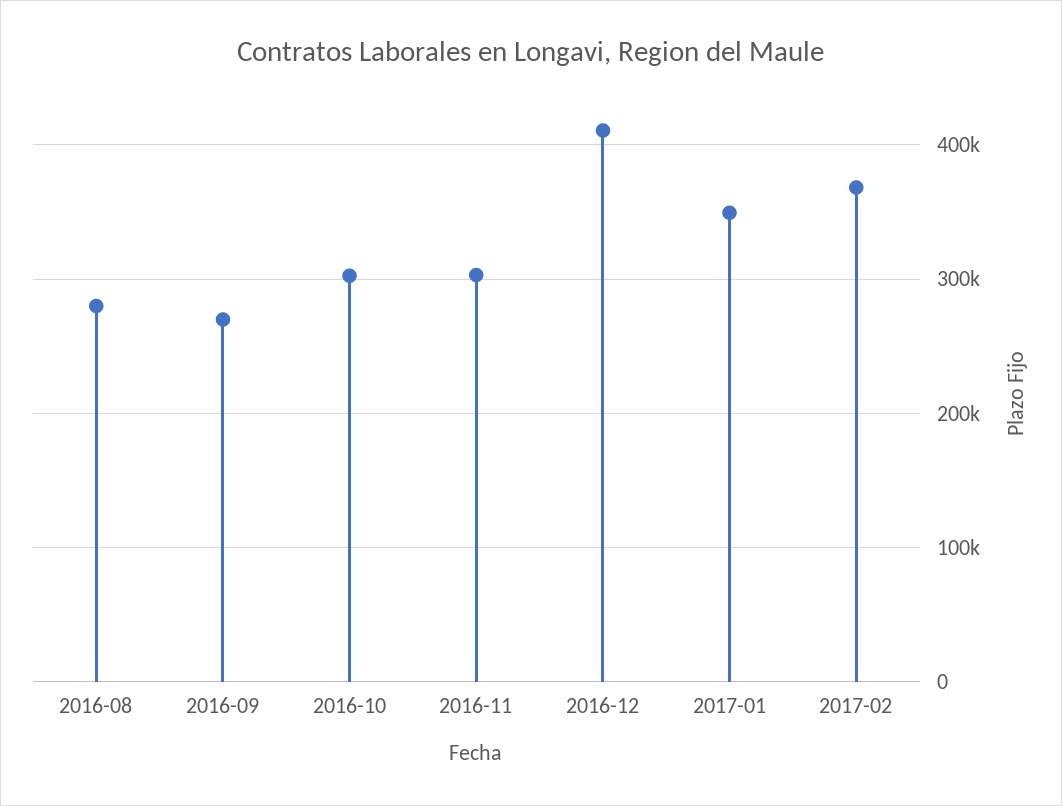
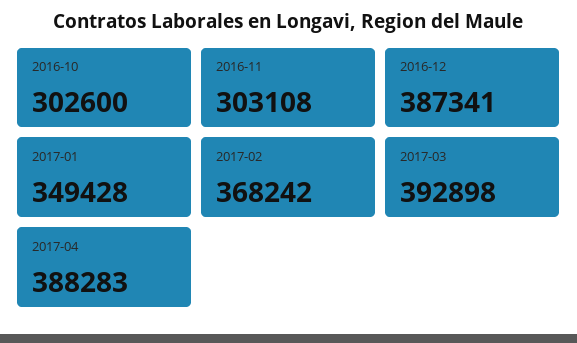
2016-08: 280000 -> none
2016-09: 270000 -> none
2016-12: 410000 -> 387341
2017-03: none -> 392898
2017-04: none -> 388283

